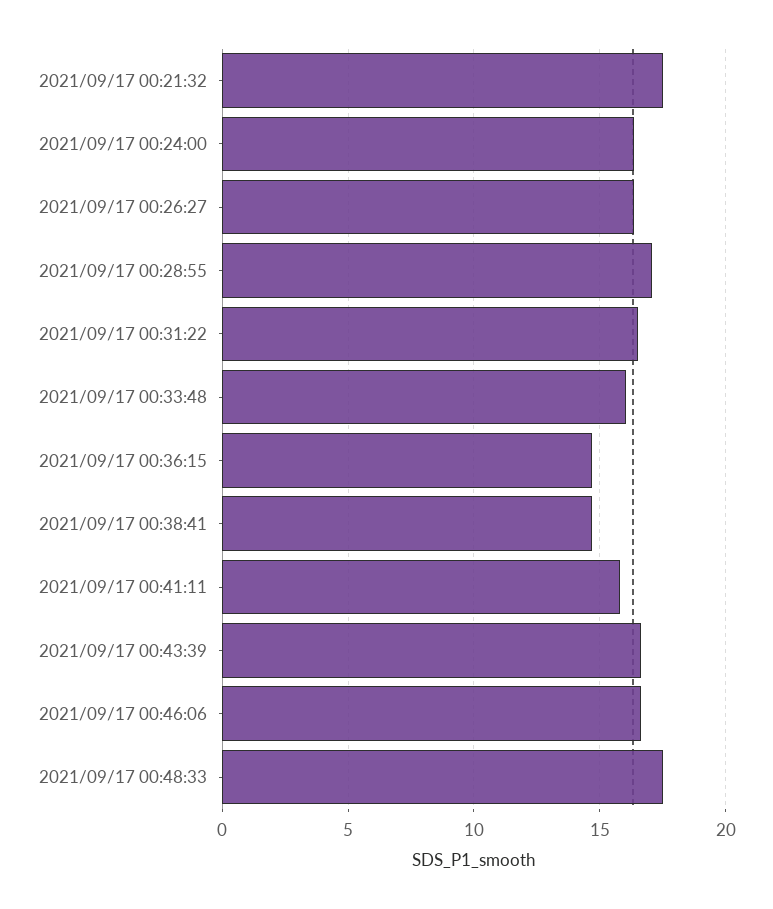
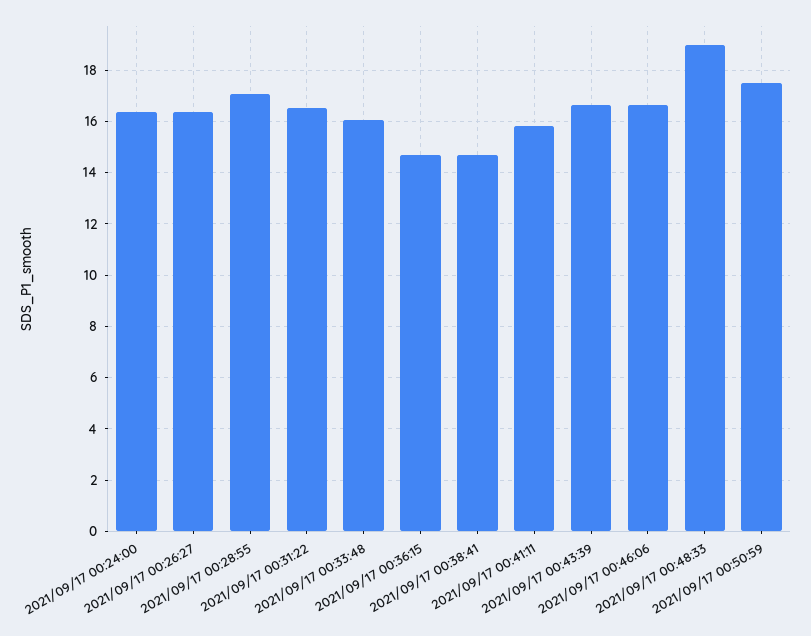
2021/09/17 00:21:32: 17.5 -> none
2021/09/17 00:48:33: 17.5 -> 19
2021/09/17 00:50:59: none -> 17.5

